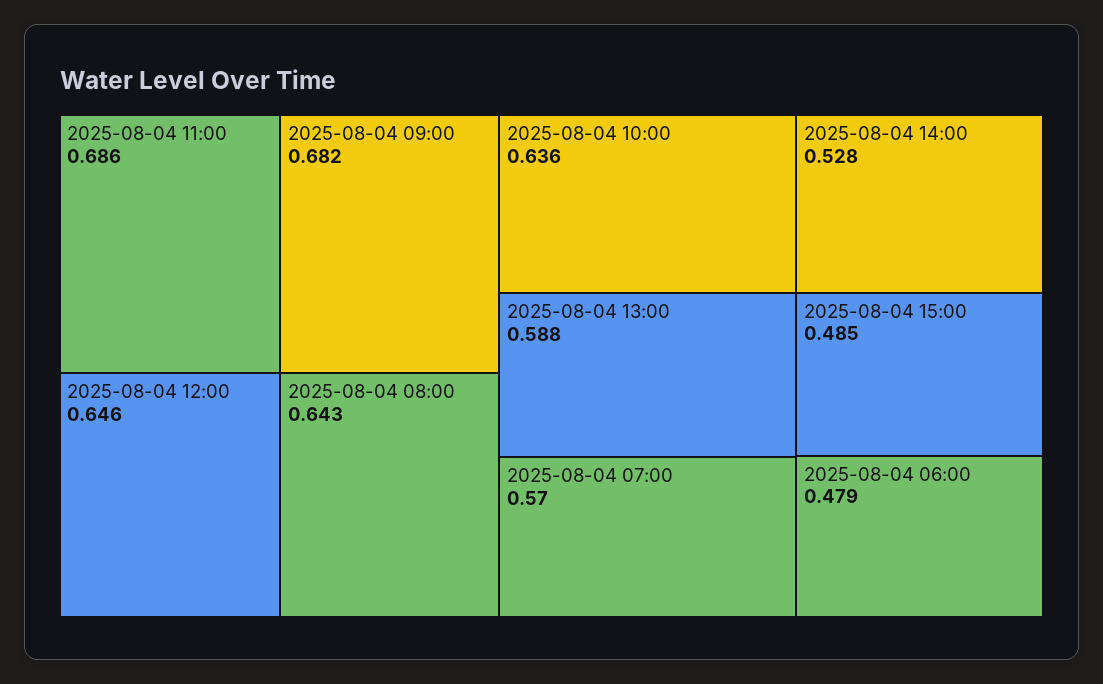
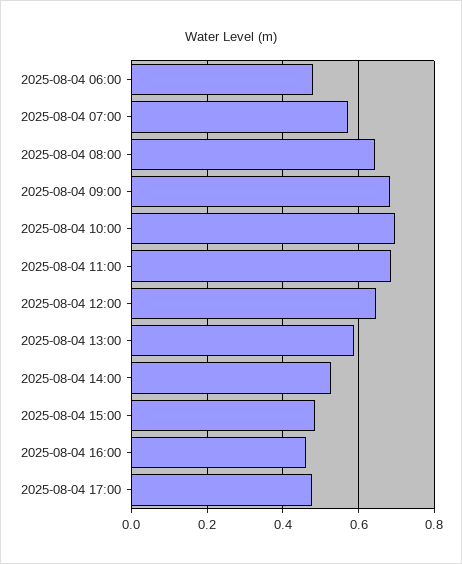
2025-08-04 10:00: 0.636 -> 0.7
2025-08-04 16:00: none -> 0.46
2025-08-04 17:00: none -> 0.48

